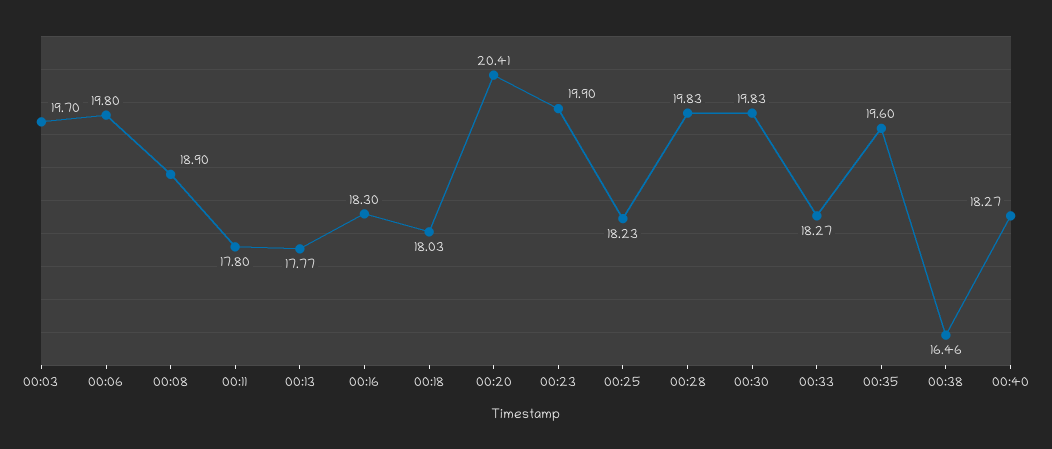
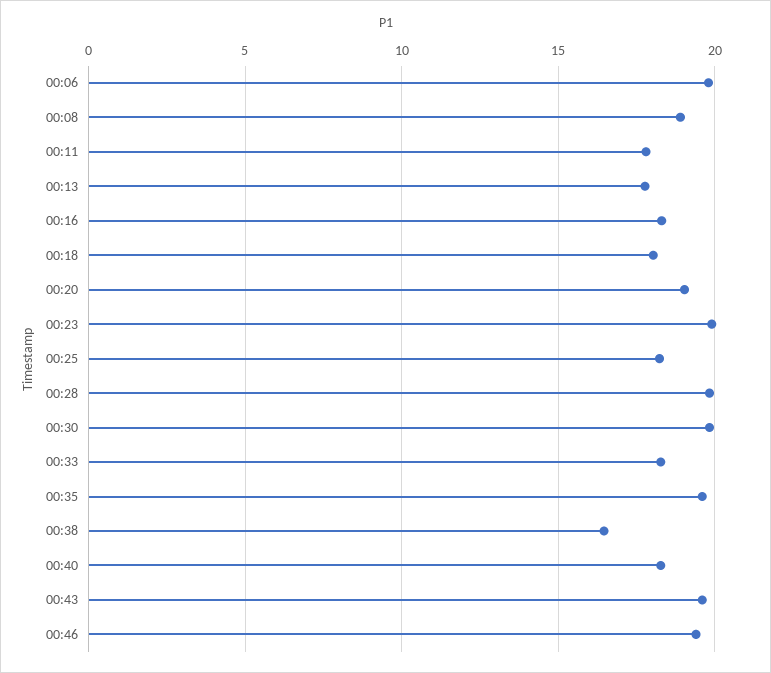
00:03: 19.7 -> none
00:20: 20.41 -> 19
00:43: none -> 19.5
00:46: none -> 19.5

